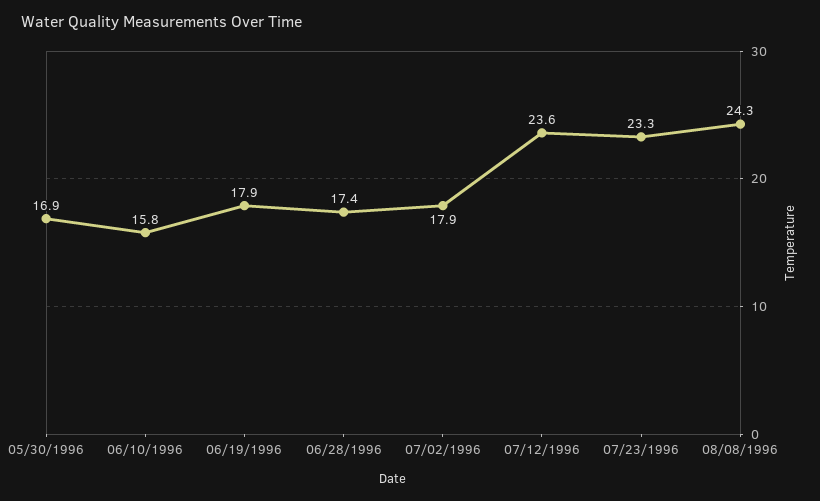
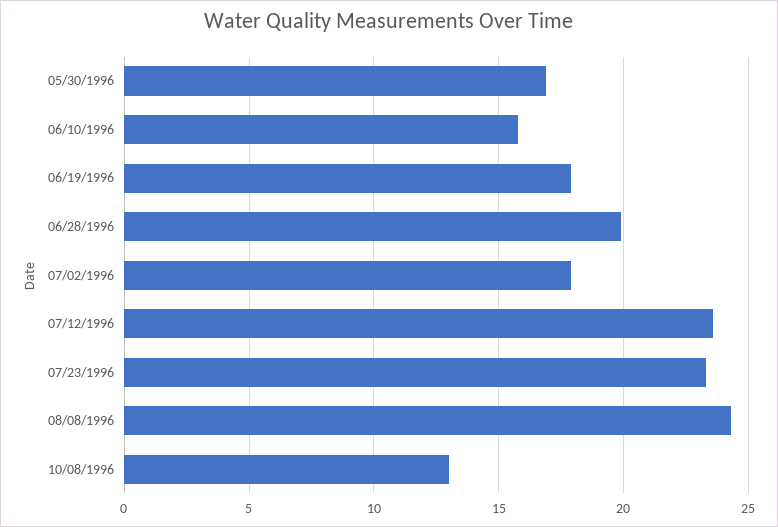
06/28/1996: 17.4 -> 20
10/08/1996: none -> 13

